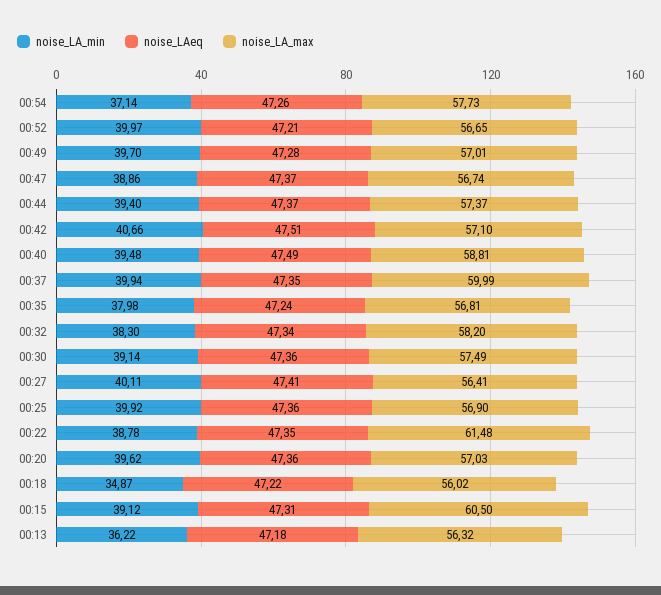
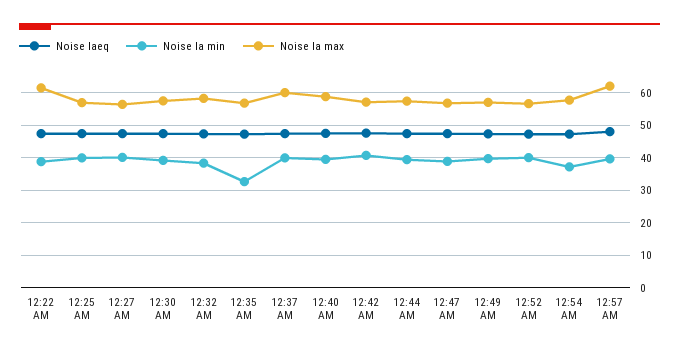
noise_LA_min, 00:35: 37.98 -> 32
noise_LA_min, 00:20: 39.62 -> none
noise_LAeq, 00:20: 47.36 -> none
noise_LA_max, 00:20: 57.03 -> none
noise_LA_min, 00:18: 34.87 -> none
noise_LAeq, 00:18: 47.22 -> none
noise_LA_max, 00:18: 56.02 -> none
noise_LA_min, 00:15: 39.12 -> none
noise_LAeq, 00:15: 47.31 -> none
noise_LA_max, 00:15: 60.5 -> none
noise_LA_min, 00:13: 36.22 -> none
noise_LAeq, 00:13: 47.18 -> none
noise_LA_max, 00:13: 56.32 -> none
noise_LAeq, 12:57 AM: none -> 48
noise_LA_min, 12:57 AM: none -> 40
noise_LA_max, 12:57 AM: none -> 62

